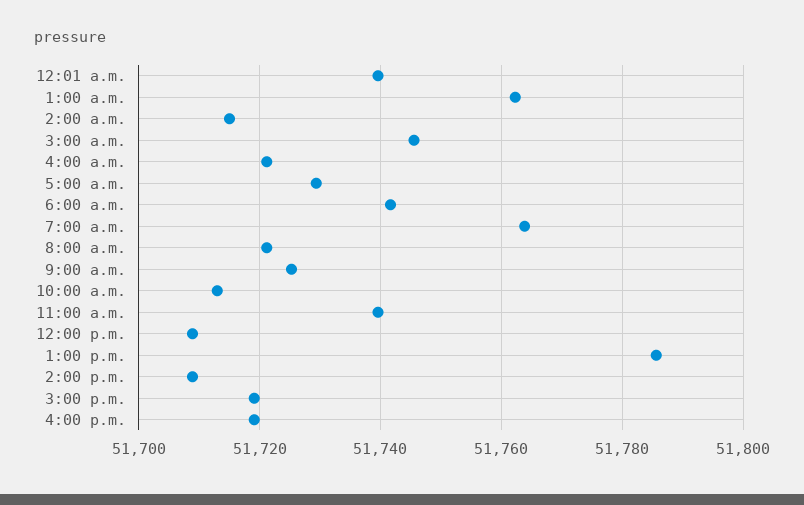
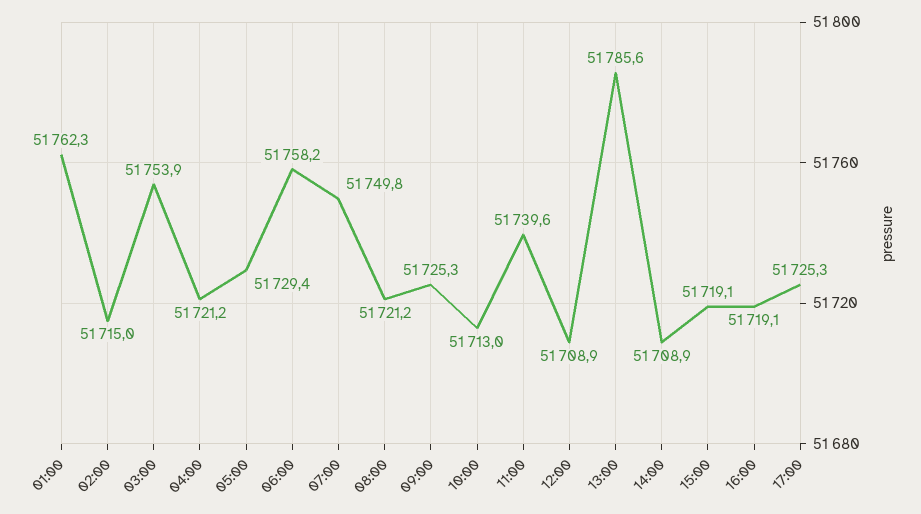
12:01 a.m.: 51740 -> none
3:00 a.m.: 51746 -> 51753.9
6:00 a.m.: 51742 -> 51758.2
7:00 a.m.: 51764 -> 51749.8
17:00: none -> 51725.3

